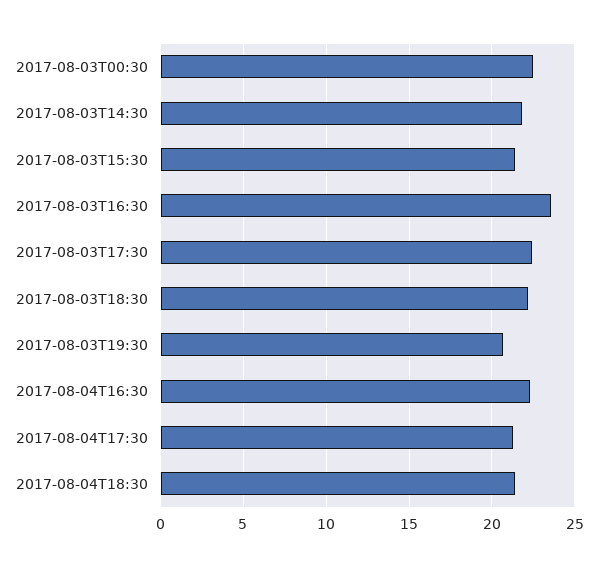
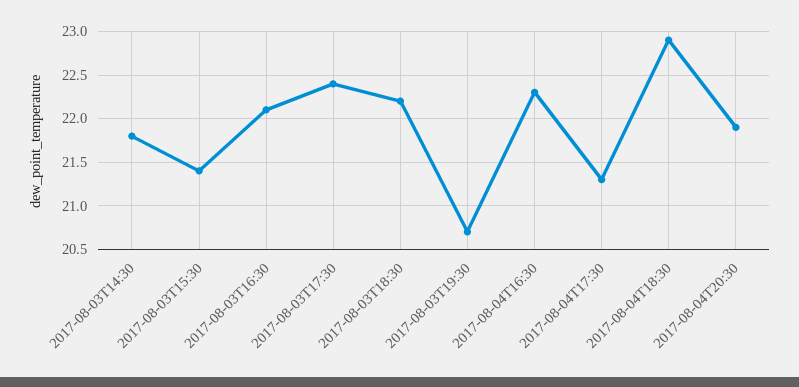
2017-08-03T00:30: 22.5 -> none
2017-08-03T16:30: 23.5 -> 22.1
2017-08-04T18:30: 21.5 -> 22.9
2017-08-04T20:30: none -> 21.9

